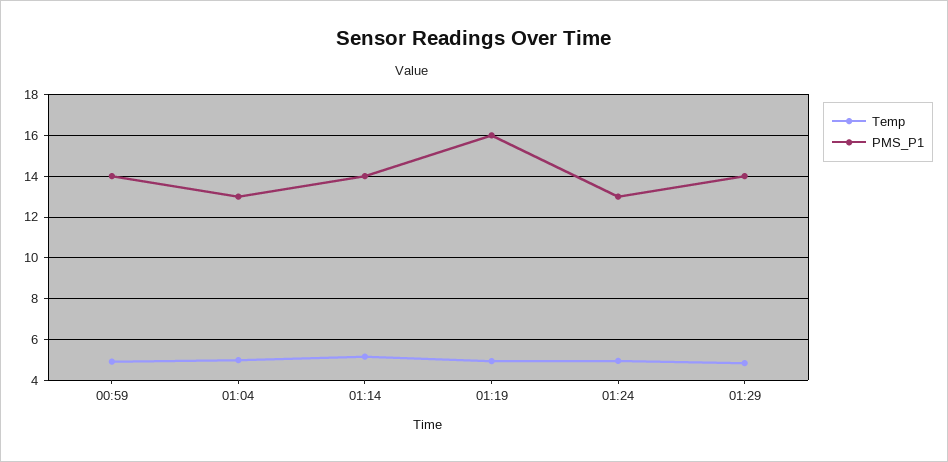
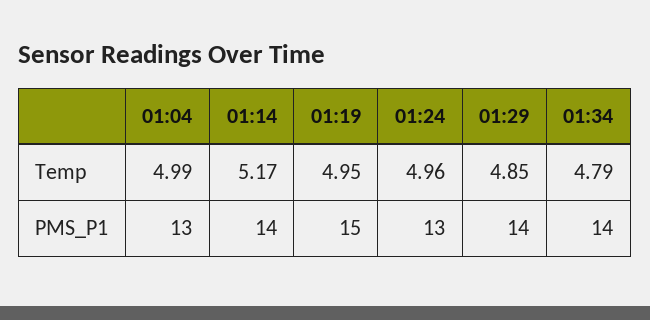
Temp, 00:59: 5 -> none
PMS_P1, 00:59: 14 -> none
PMS_P1, 01:19: 16 -> 15
Temp, 01:34: none -> 4.79
PMS_P1, 01:34: none -> 14

